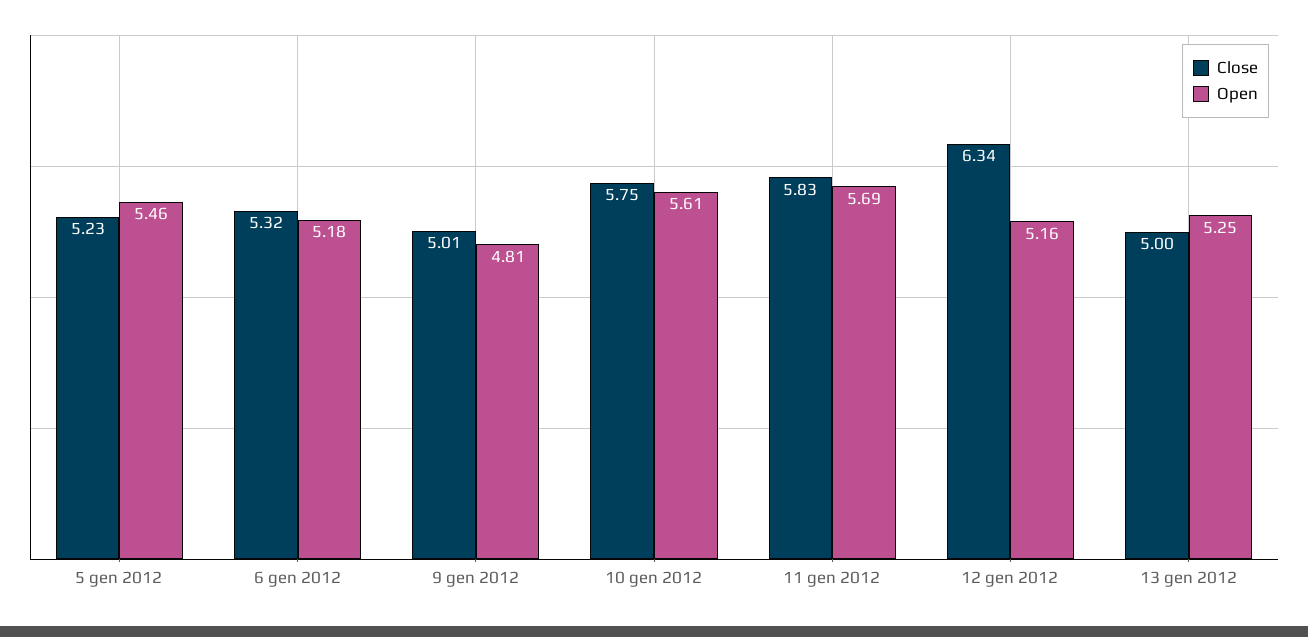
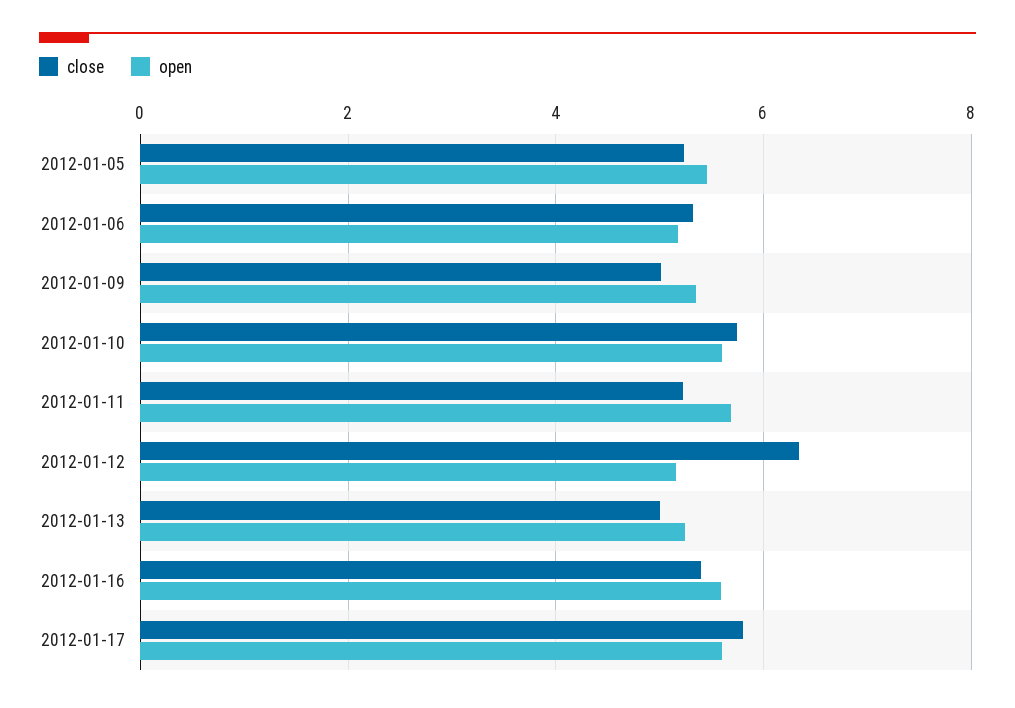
Open, 9 gen 2012: 4.81 -> 5.4
Close, 11 gen 2012: 5.83 -> 5.2
Close, 2012-01-16: none -> 5.4
Open, 2012-01-16: none -> 5.6
Close, 2012-01-17: none -> 5.8
Open, 2012-01-17: none -> 5.6

